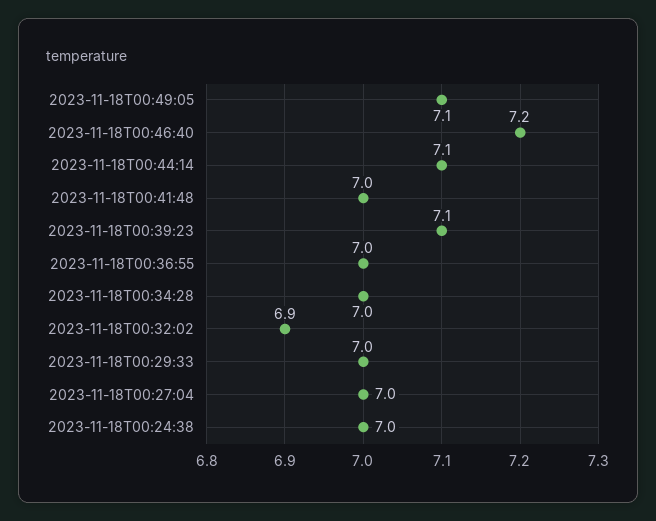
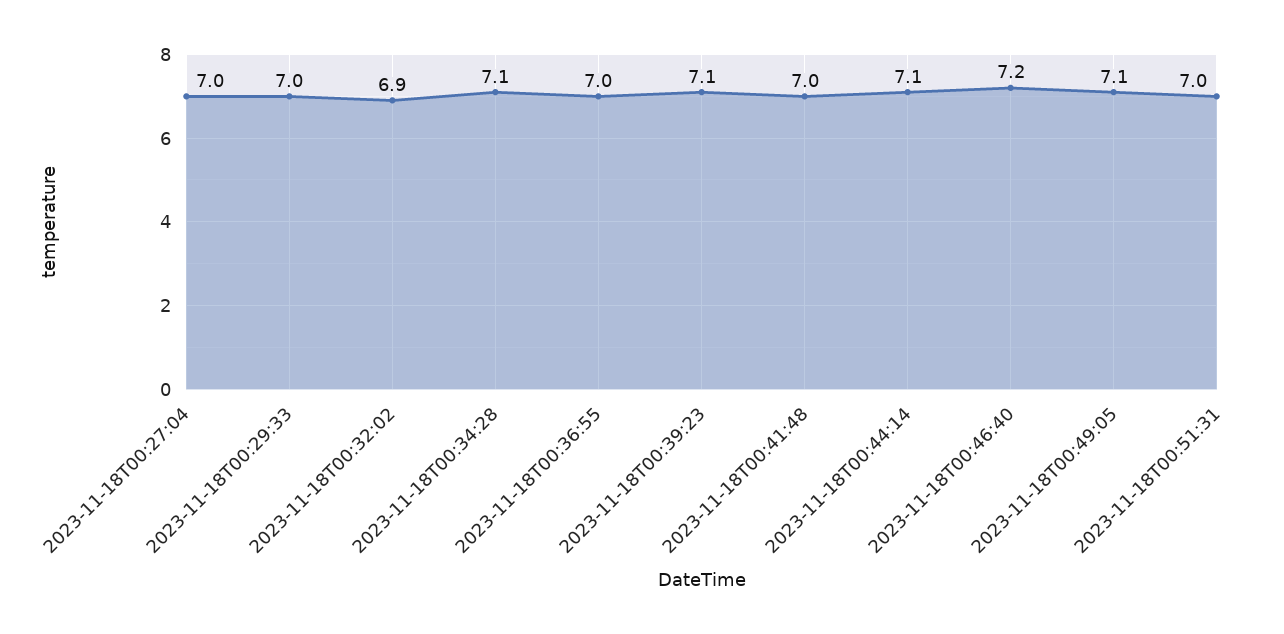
2023-11-18T00:34:28: 7 -> 7.1
2023-11-18T00:24:38: 7 -> none
2023-11-18T00:51:31: none -> 7

